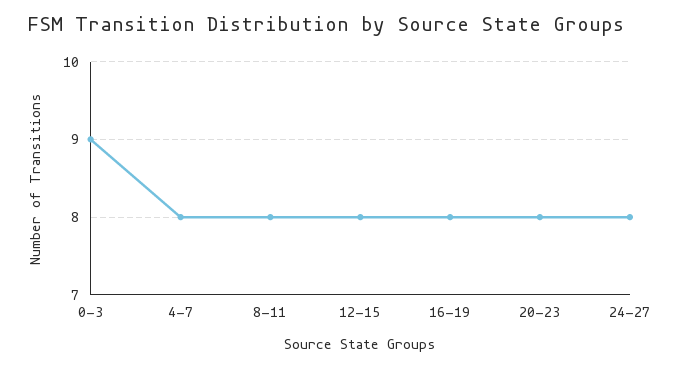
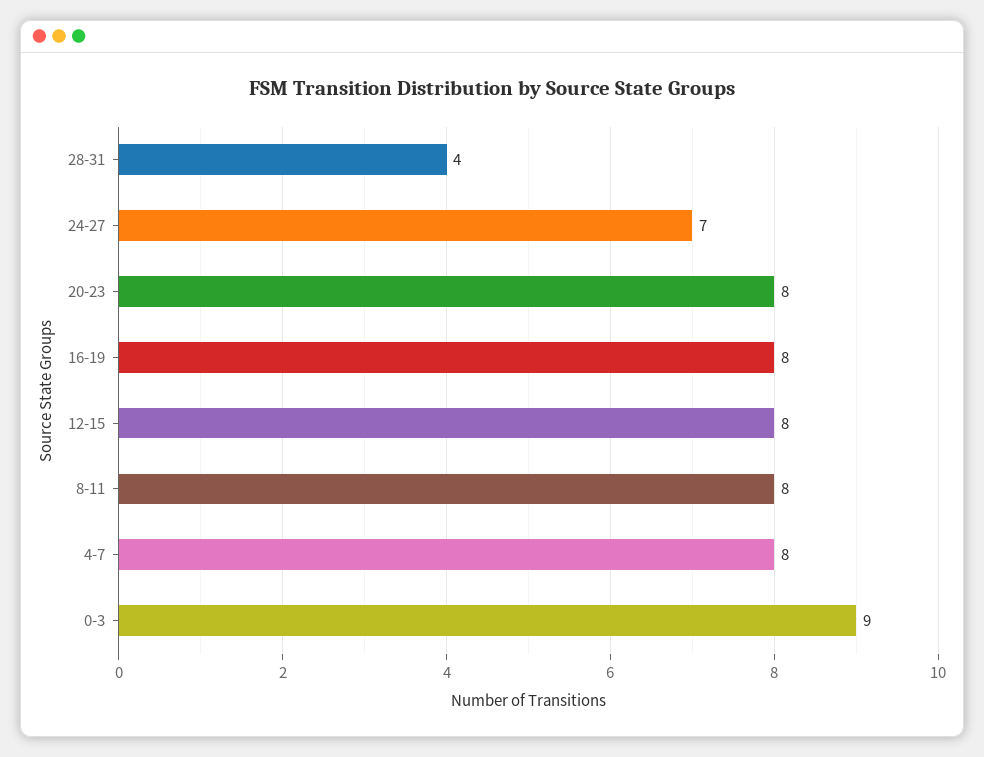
24-27: 8 -> 7
28-31: none -> 4

